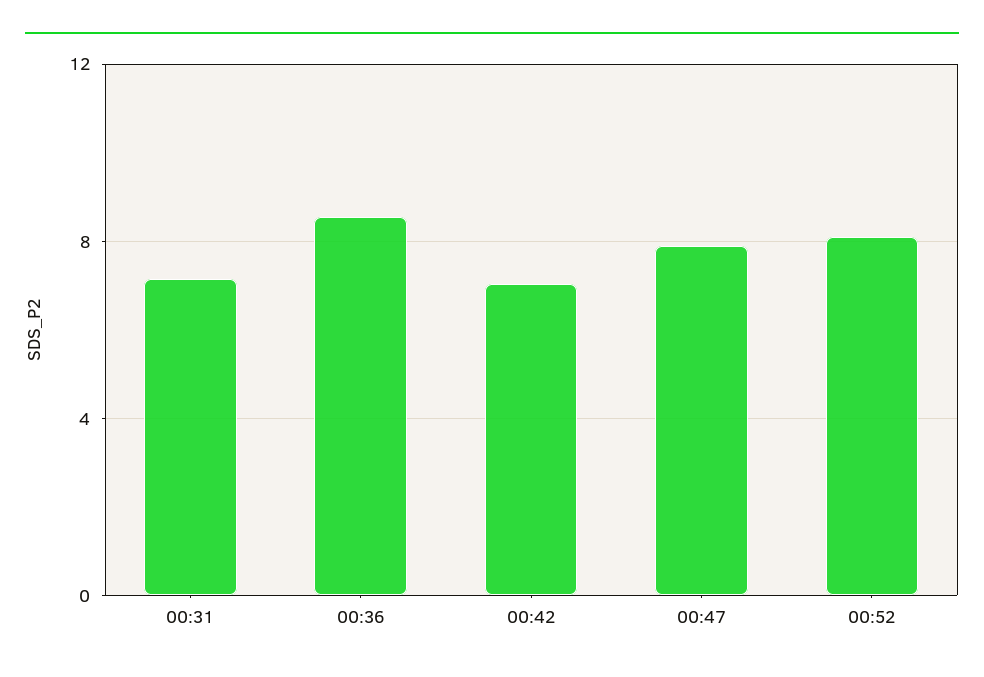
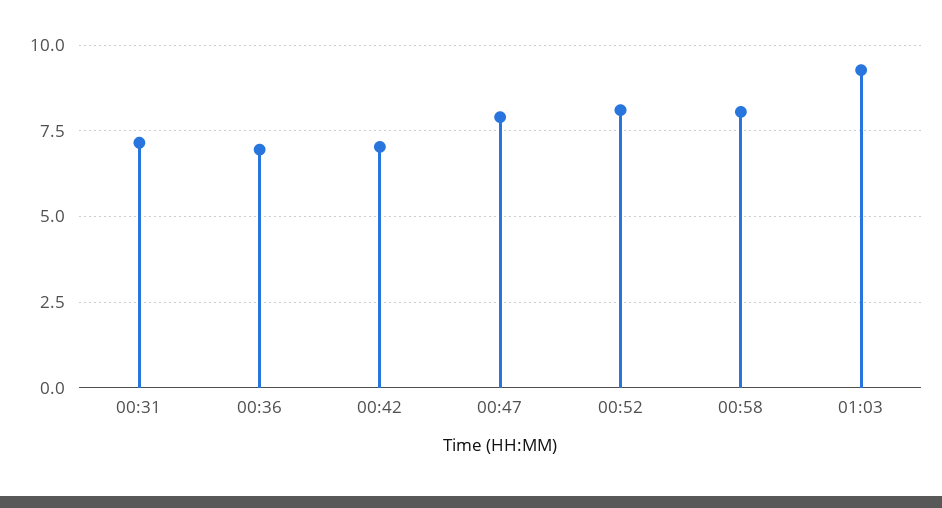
00:36: 8.5 -> 7
00:58: none -> 8
01:03: none -> 9.25

